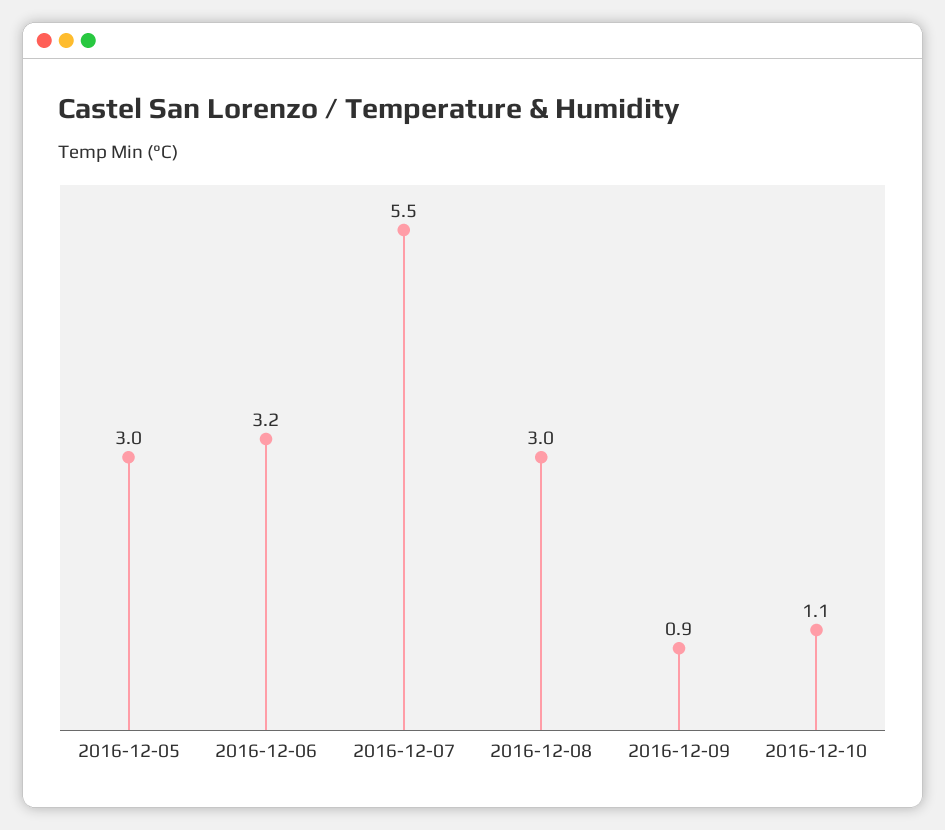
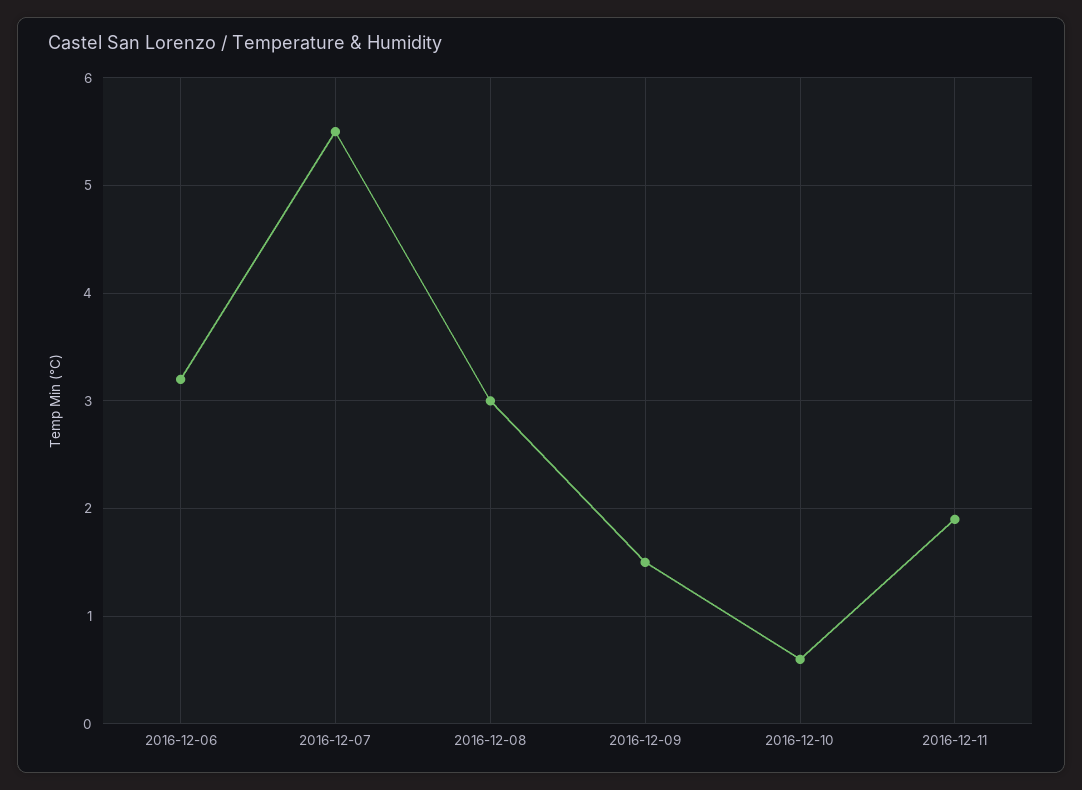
2016-12-05: 3 -> none
2016-12-09: 0.9 -> 1.5
2016-12-10: 1.1 -> 0.6
2016-12-11: none -> 1.9

